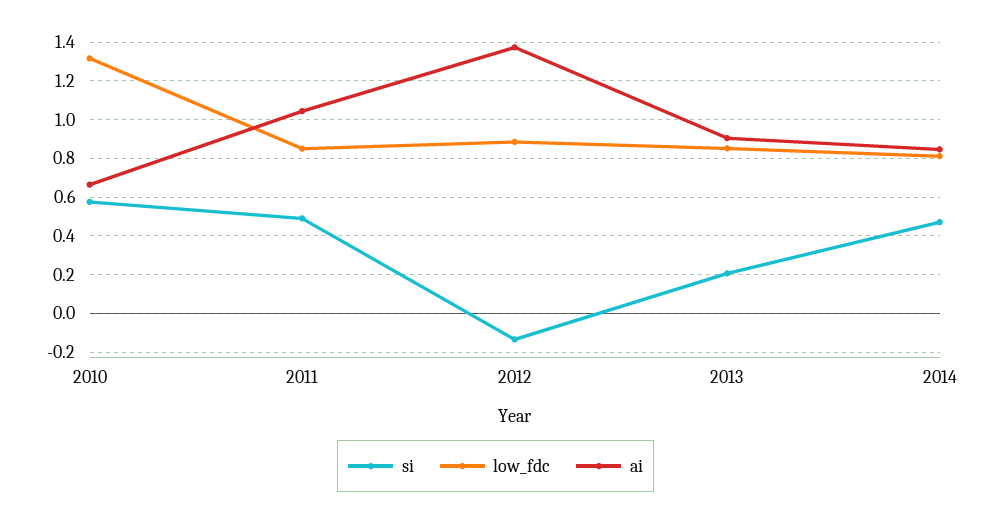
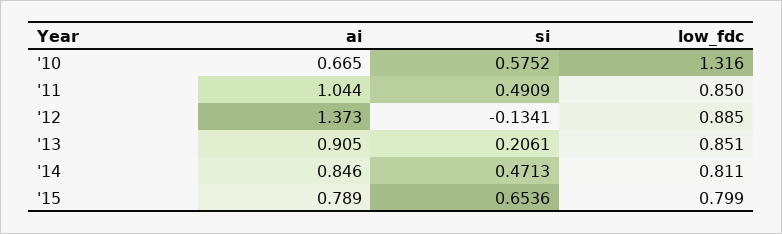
ai, '15: none -> 0.789
si, '15: none -> 0.6536
low_fdc, '15: none -> 0.799

